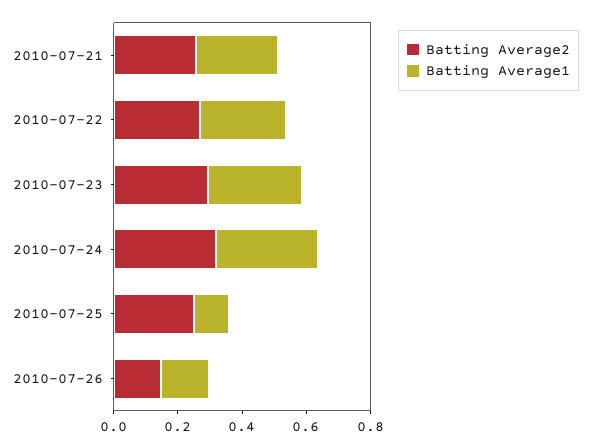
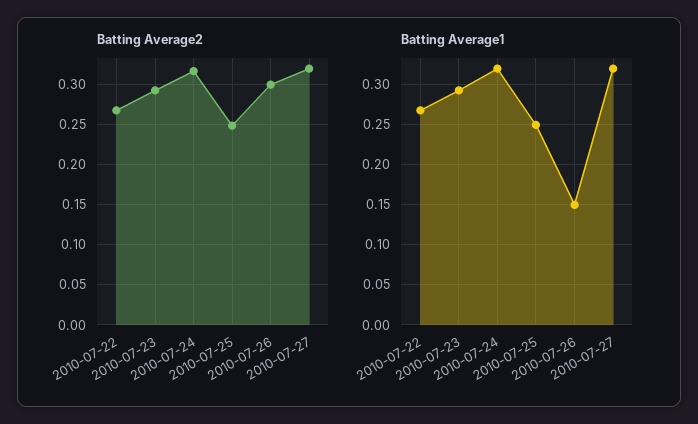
Batting Average2, 2010-07-21: 0.25 -> none
Batting Average1, 2010-07-21: 0.25 -> none
Batting Average1, 2010-07-25: 0.1 -> 0.25
Batting Average2, 2010-07-26: 0.15 -> 0.3
Batting Average2, 2010-07-27: none -> 0.32
Batting Average1, 2010-07-27: none -> 0.32

